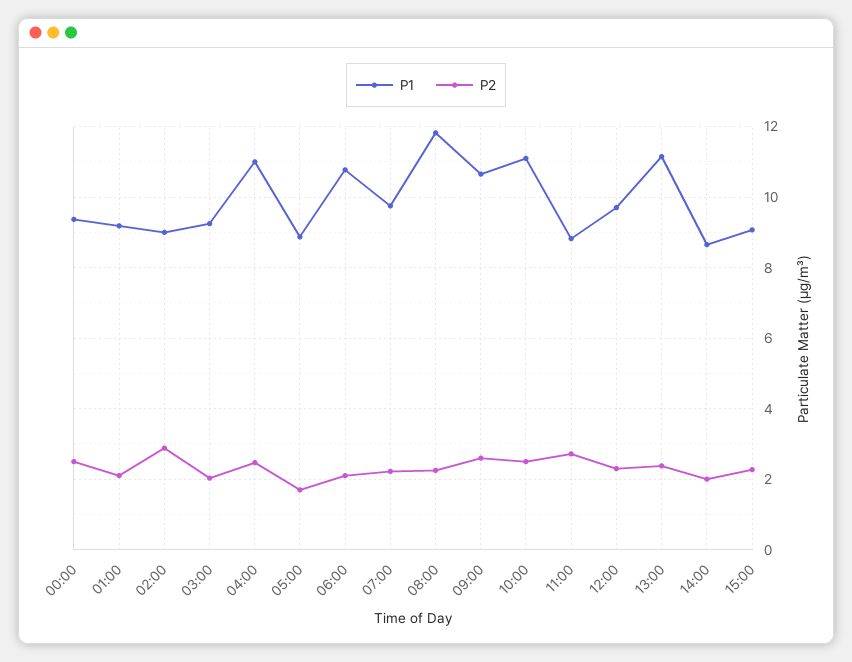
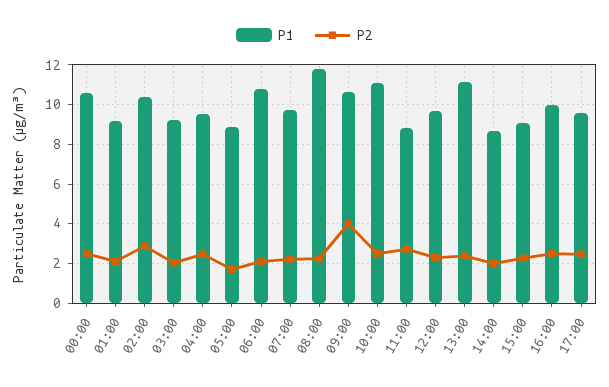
P1, 00:00: 9.4 -> 10.5
P1, 02:00: 9 -> 10.5
P1, 04:00: 11 -> 9.5
P2, 09:00: 2.6 -> 4
P1, 16:00: none -> 10
P2, 16:00: none -> 2.5
P1, 17:00: none -> 9.5
P2, 17:00: none -> 2.5

